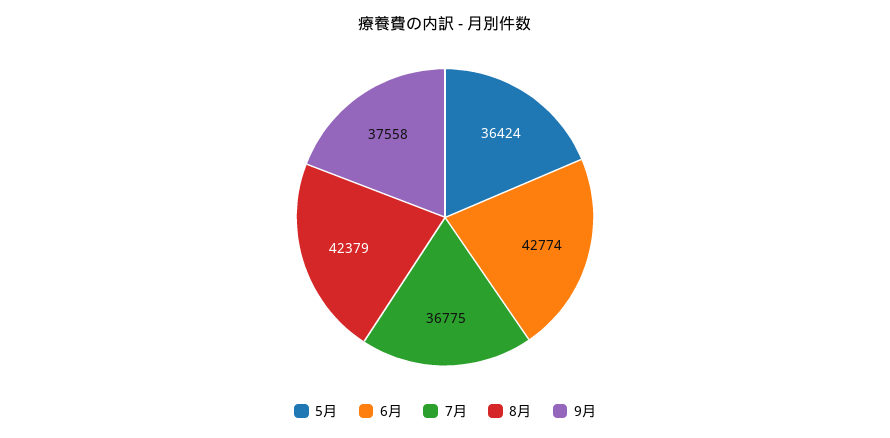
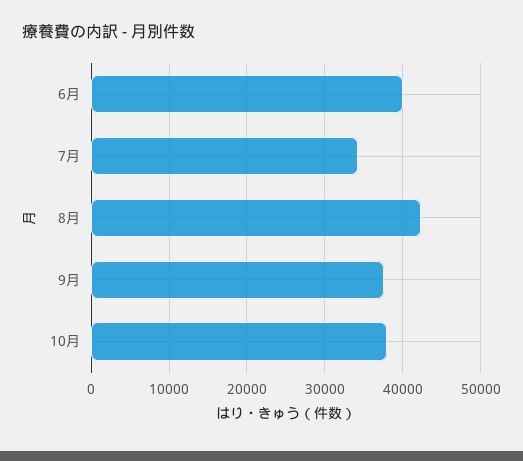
5月: 36424 -> none
6月: 42774 -> 40000
7月: 36775 -> 34000
10月: none -> 38000

